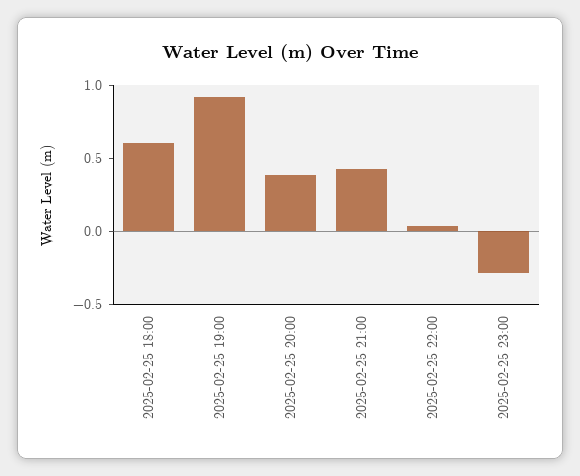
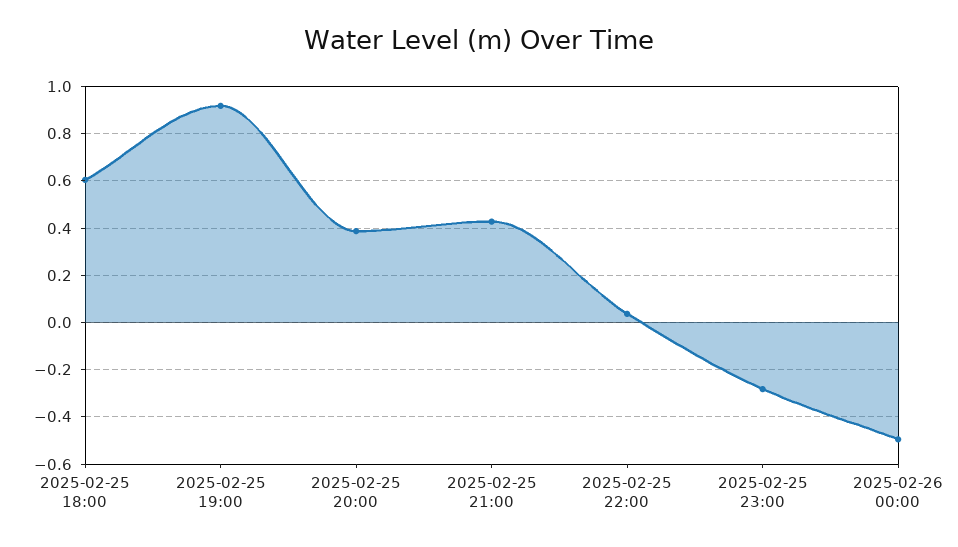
2025-02-26 00:00: none -> -0.5

